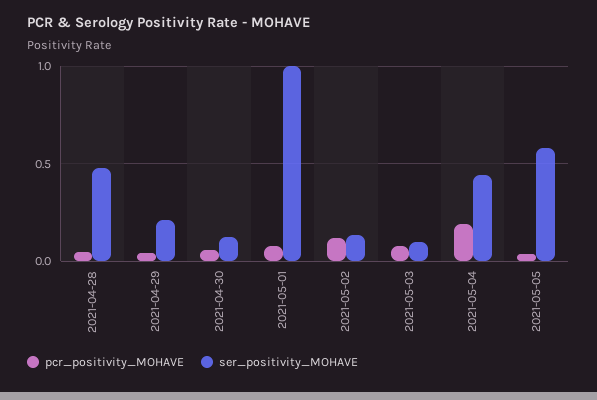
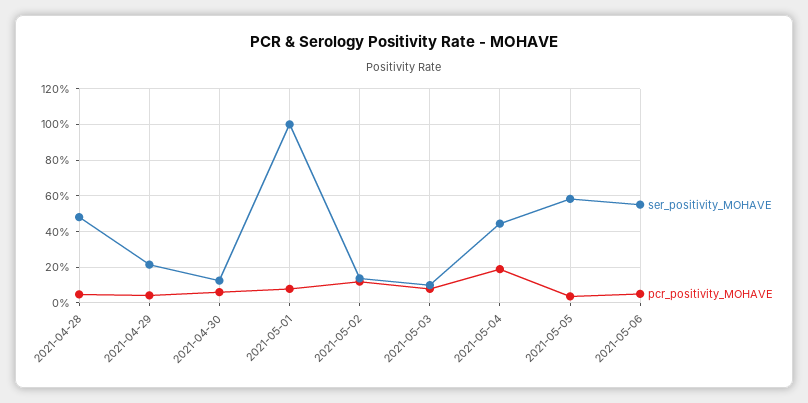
ser_positivity_MOHAVE, 2021-05-06: none -> 0.55
pcr_positivity_MOHAVE, 2021-05-06: none -> 0.05

